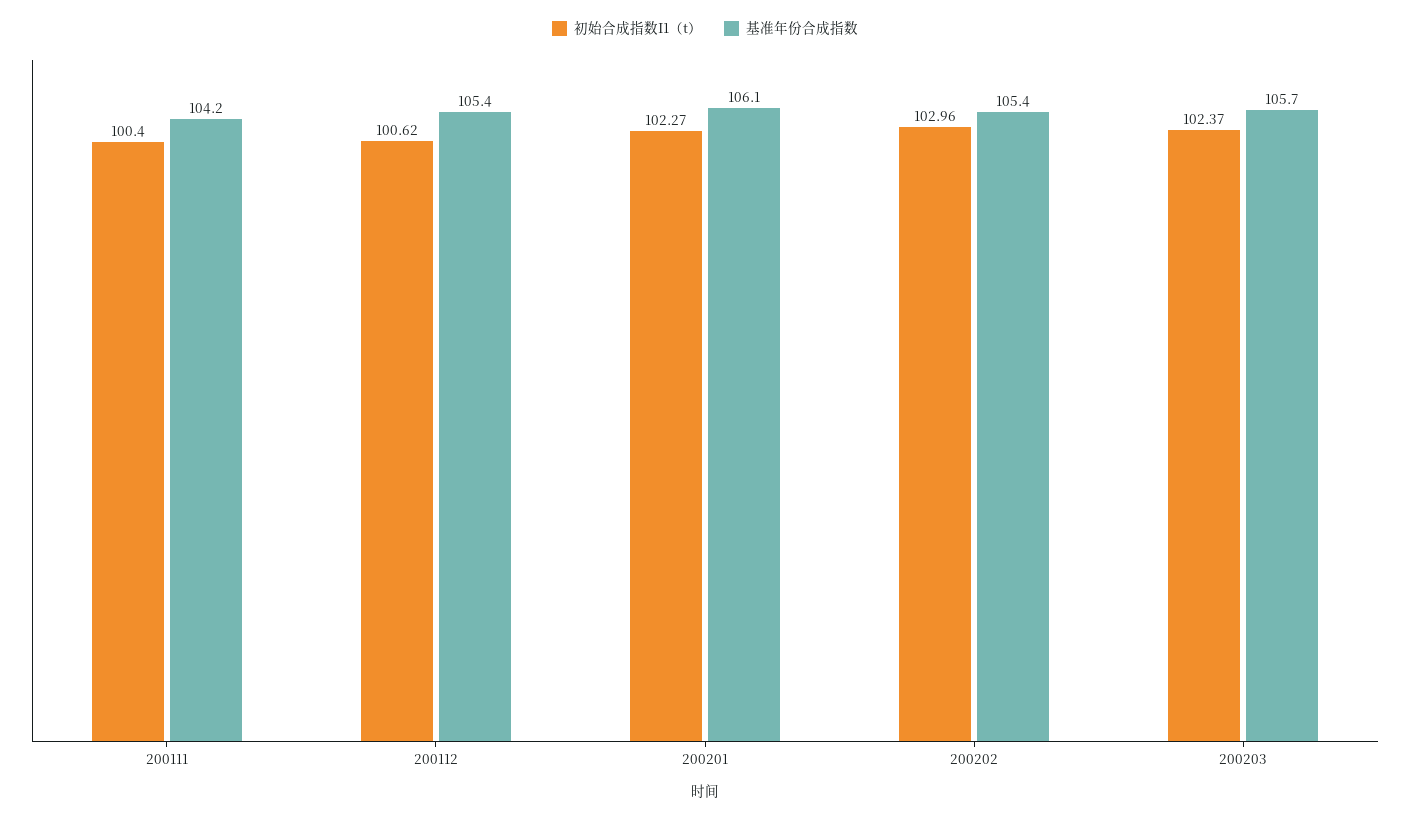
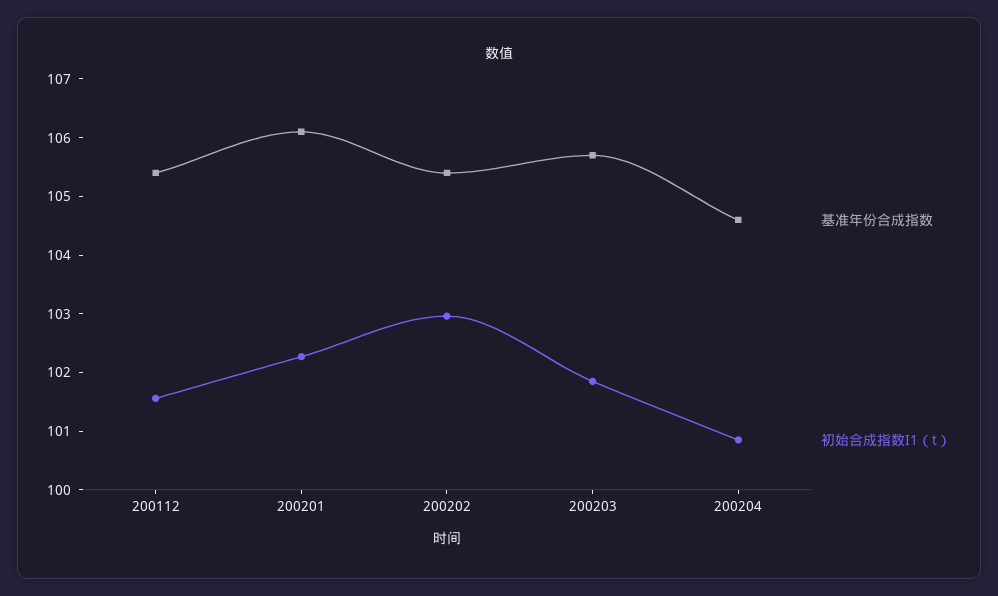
初始合成指数I1（t）, 200111: 100.4 -> none
基准年份合成指数, 200111: 104.2 -> none
初始合成指数I1（t）, 200112: 100.62 -> 101.6
初始合成指数I1（t）, 200203: 102.37 -> 101.8
基准年份合成指数, 200204: none -> 104.6
初始合成指数I1（t）, 200204: none -> 100.8

